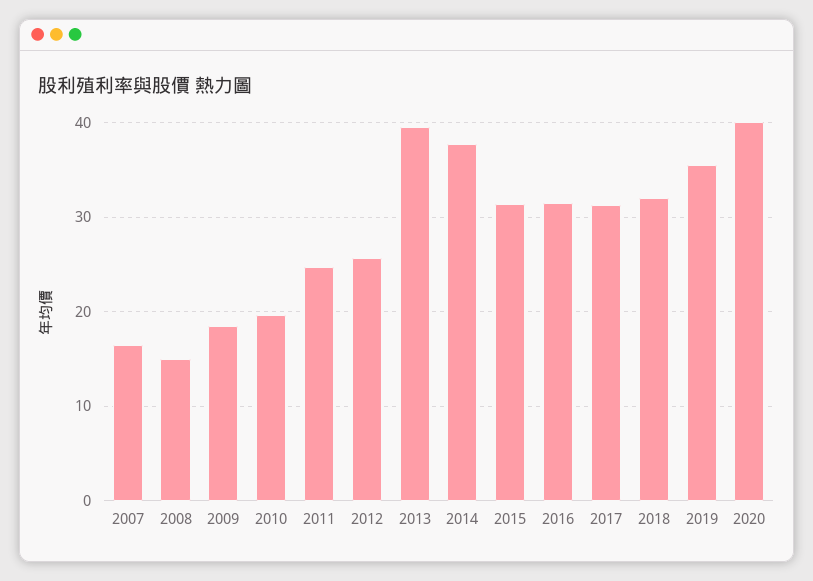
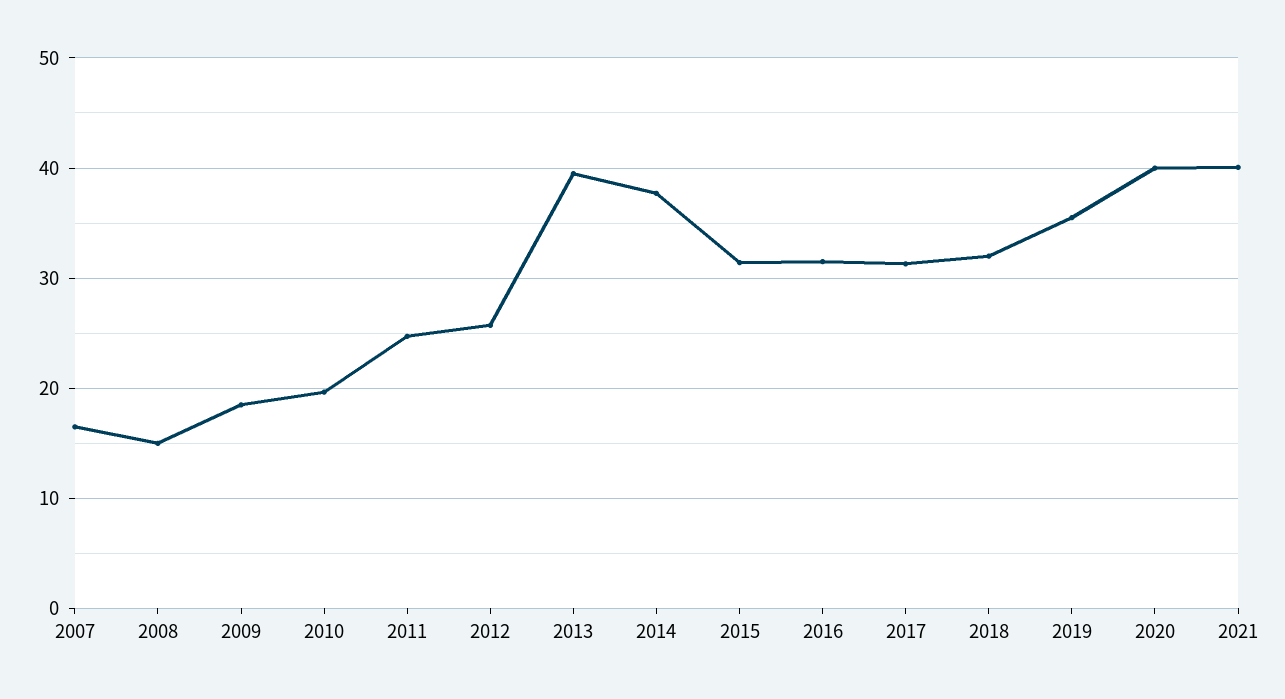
2021: none -> 40

